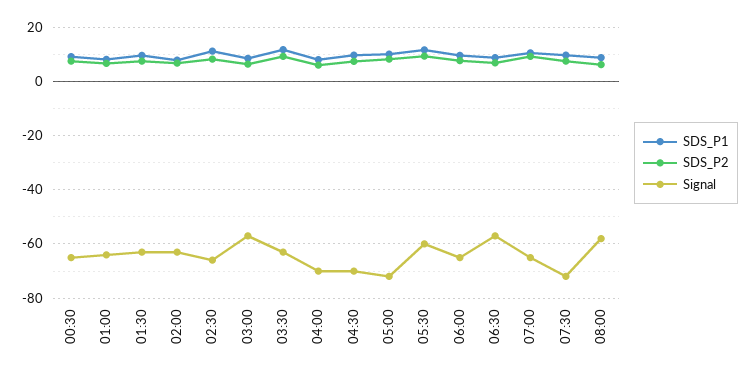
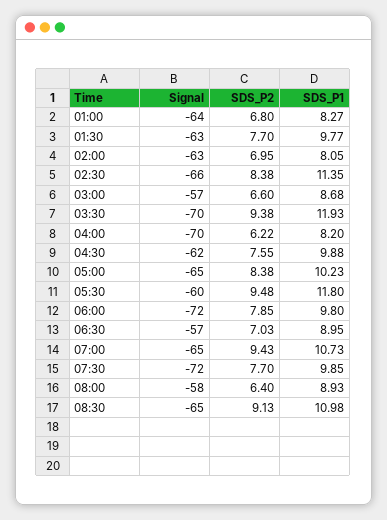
SDS_P1, 00:30: 10 -> none
SDS_P2, 00:30: 7.5 -> none
Signal, 00:30: -65 -> none
Signal, 03:30: -62.5 -> -70
Signal, 04:30: -70 -> -62
Signal, 05:00: -72.5 -> -65
Signal, 06:00: -65 -> -72
Signal, 08:30: none -> -65
SDS_P2, 08:30: none -> 9.13
SDS_P1, 08:30: none -> 10.98

